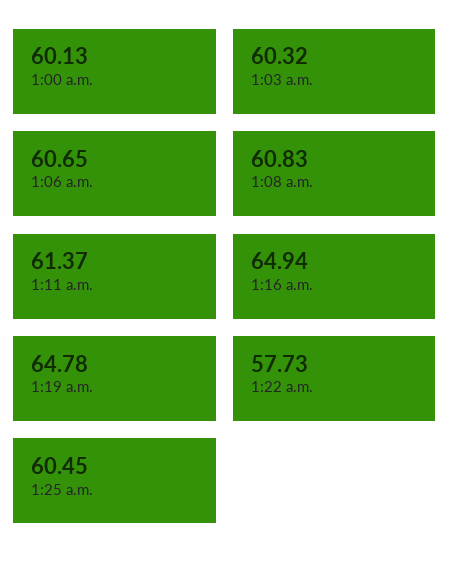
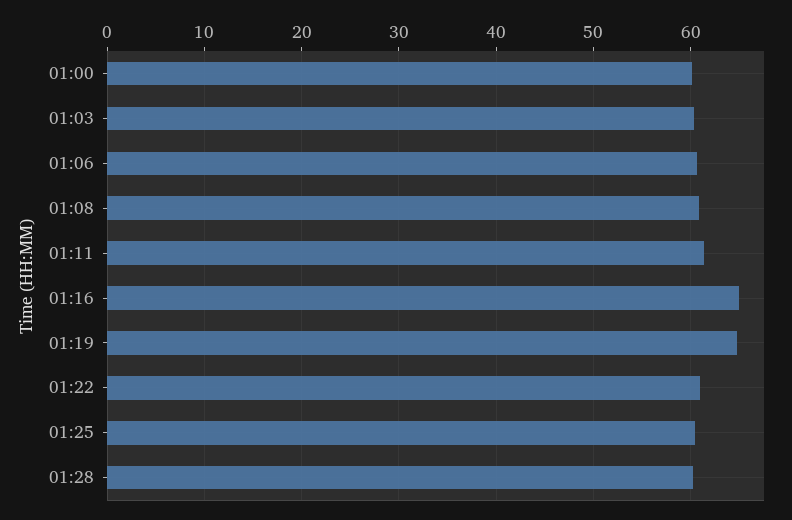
1:22 a.m.: 57.73 -> 61
01:28: none -> 60

